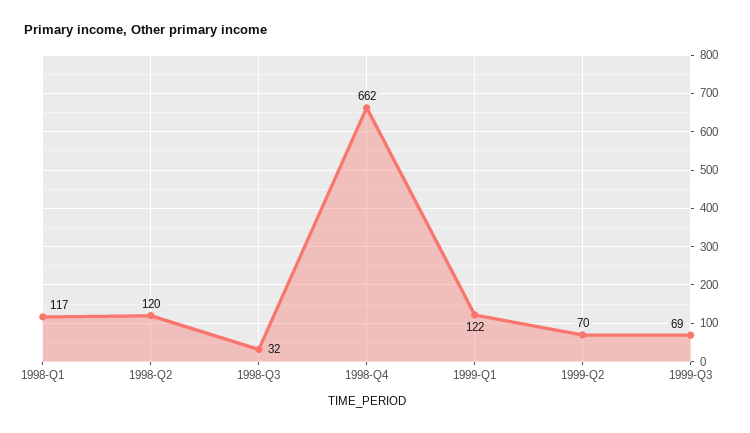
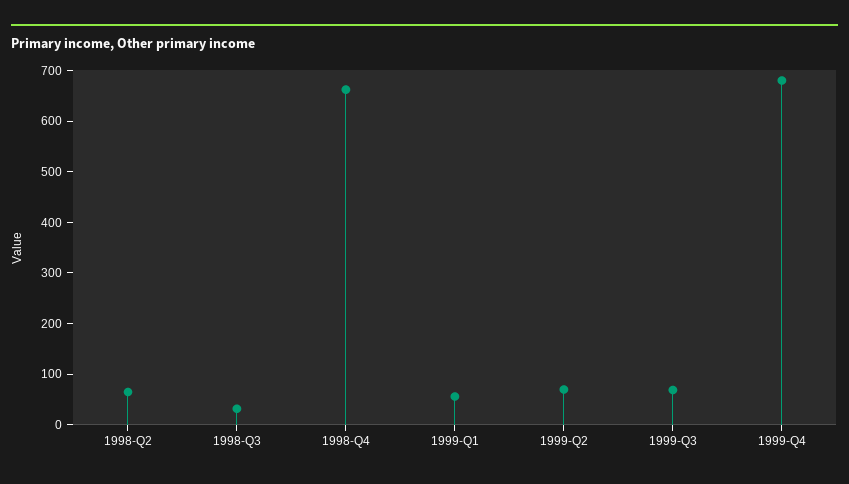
1998-Q1: 117 -> none
1998-Q2: 120 -> 60
1999-Q1: 122 -> 60
1999-Q4: none -> 680

